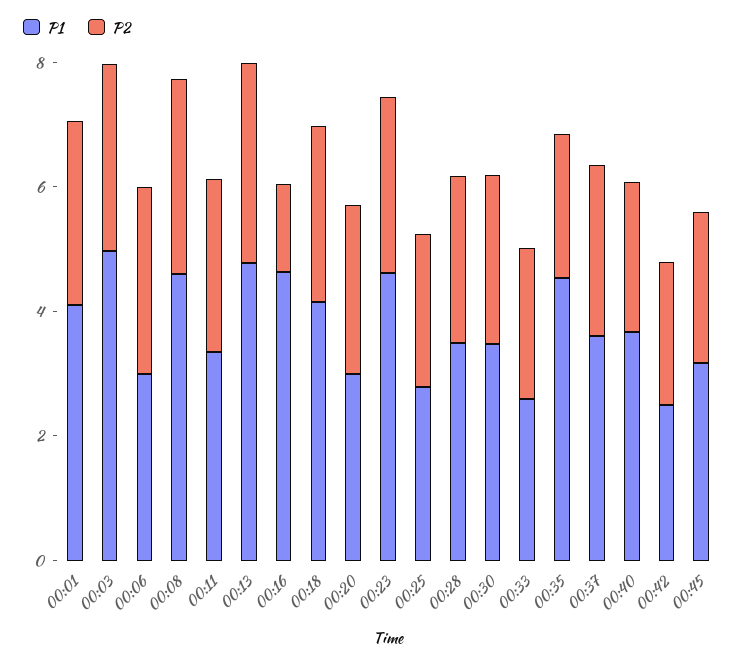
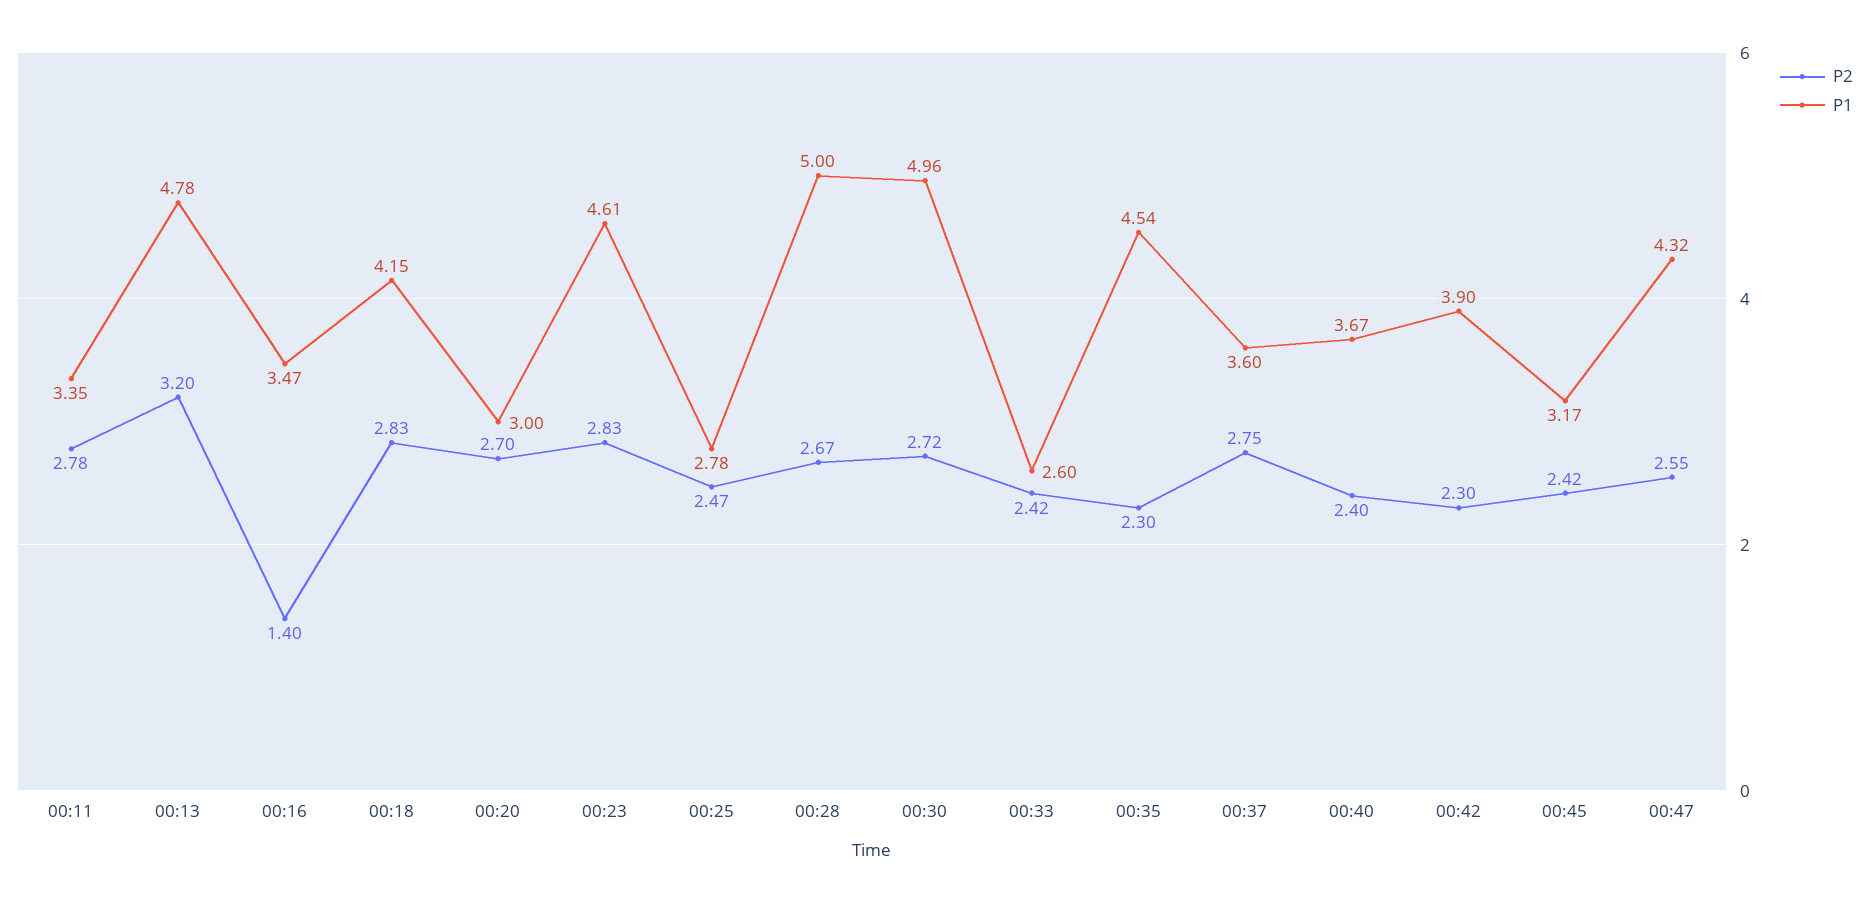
P1, 00:01: 4 -> none
P2, 00:01: 3 -> none
P1, 00:03: 5 -> none
P2, 00:03: 3 -> none
P1, 00:06: 3 -> none
P2, 00:06: 3 -> none
P1, 00:08: 4.5 -> none
P2, 00:08: 3 -> none
P1, 00:16: 4.5 -> 3.47
P1, 00:28: 3.5 -> 5
P1, 00:30: 3.5 -> 4.96
P1, 00:42: 2.5 -> 3.9
P2, 00:47: none -> 2.55
P1, 00:47: none -> 4.32

